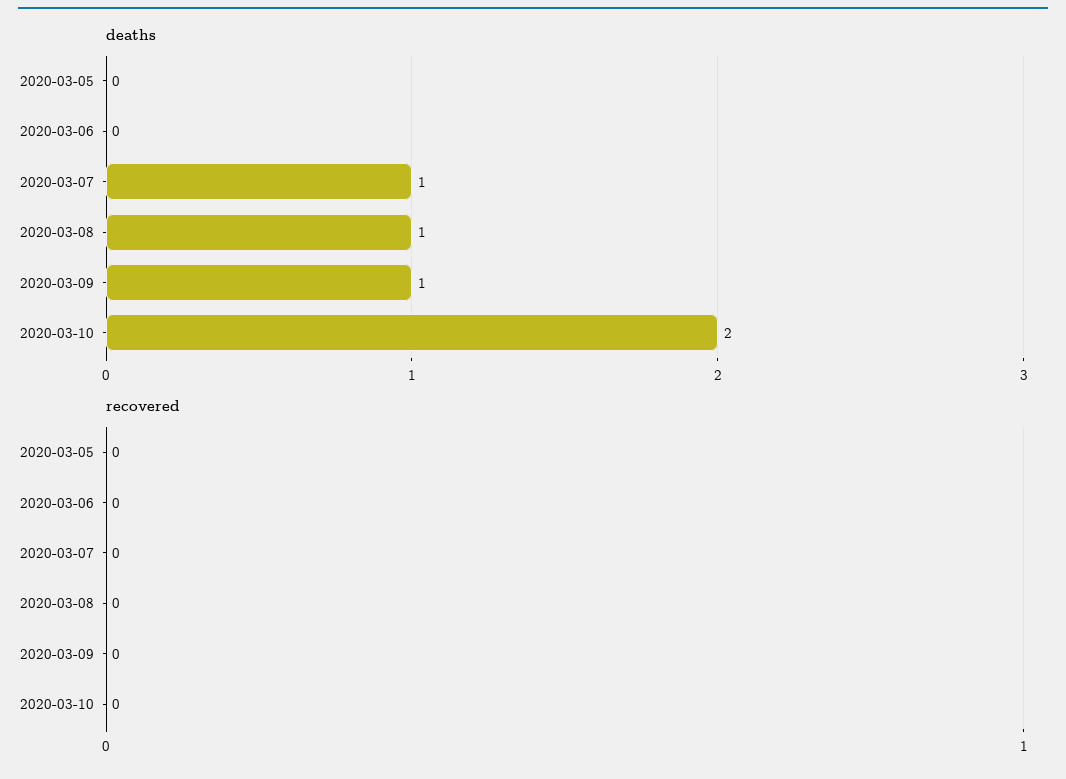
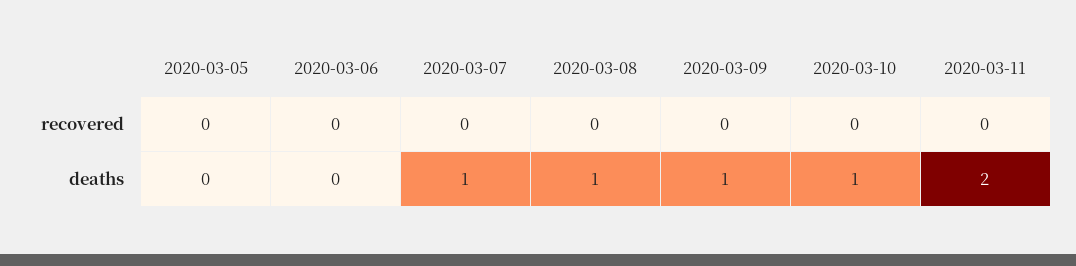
deaths, 2020-03-10: 2 -> 1
recovered, 2020-03-11: none -> 0
deaths, 2020-03-11: none -> 2

